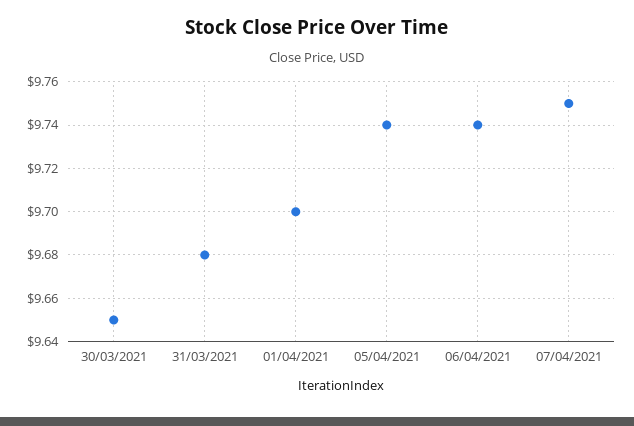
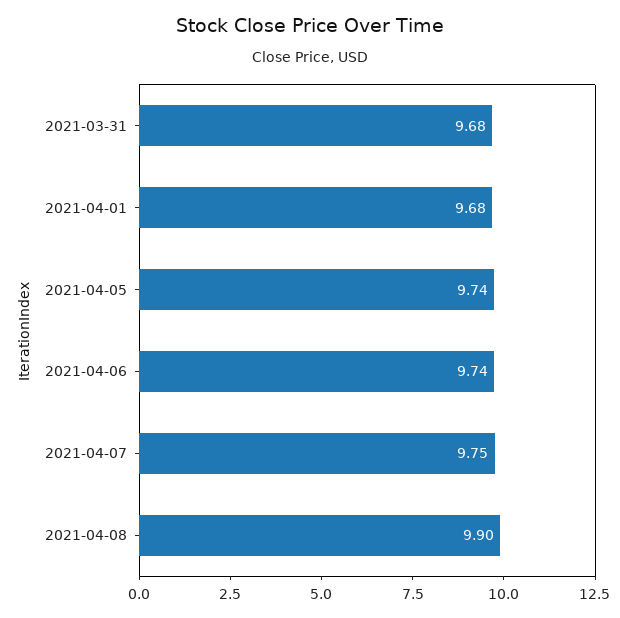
30/03/2021: 9.65 -> none
01/04/2021: 9.7 -> 9.68
2021-04-08: none -> 9.9

